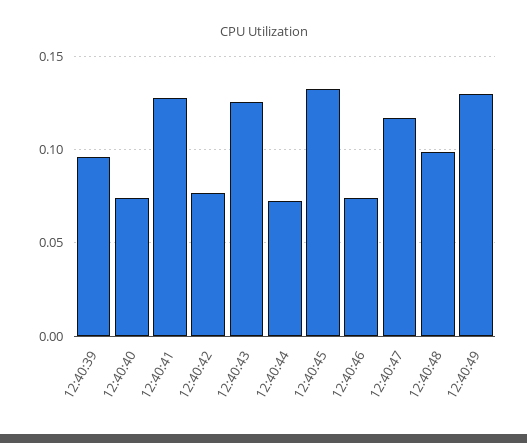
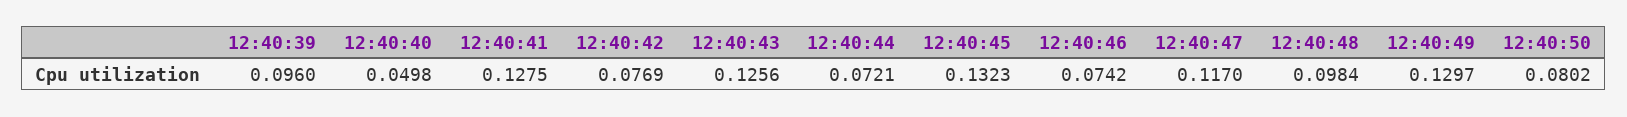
12:40:40: 0.075 -> 0.0498
12:40:50: none -> 0.0802

